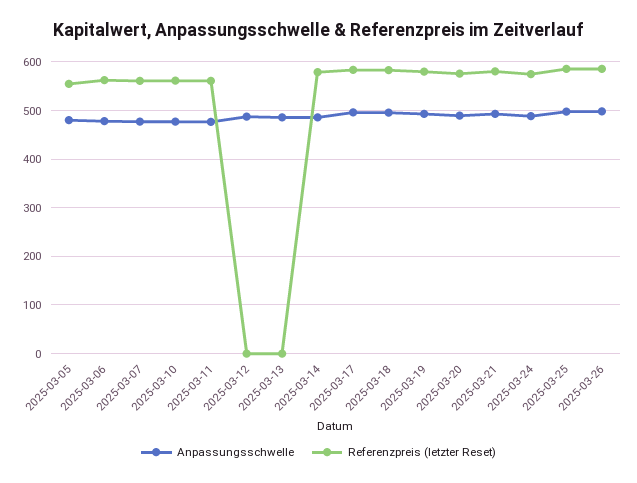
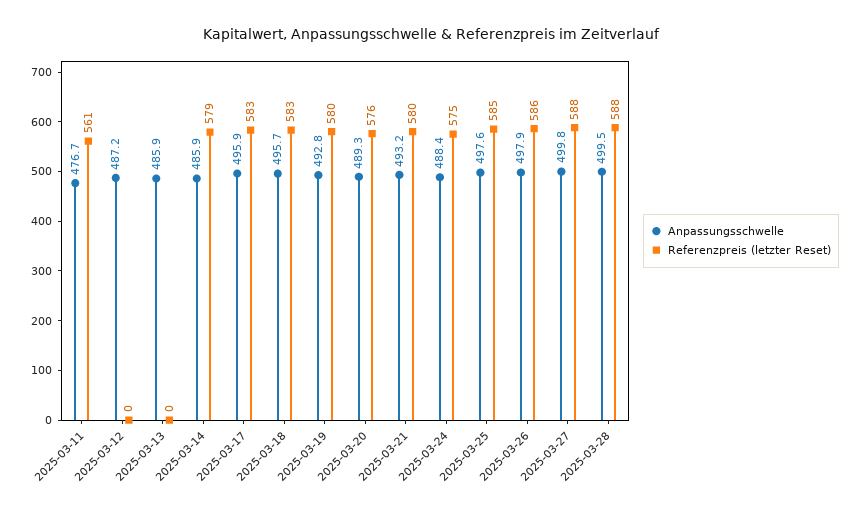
Anpassungsschwelle, 2025-03-05: 480 -> none
Referenzpreis (letzter Reset), 2025-03-05: 560 -> none
Anpassungsschwelle, 2025-03-06: 480 -> none
Referenzpreis (letzter Reset), 2025-03-06: 560 -> none
Anpassungsschwelle, 2025-03-07: 480 -> none
Referenzpreis (letzter Reset), 2025-03-07: 560 -> none
Anpassungsschwelle, 2025-03-10: 480 -> none
Referenzpreis (letzter Reset), 2025-03-10: 560 -> none
Anpassungsschwelle, 2025-03-27: none -> 499.8
Referenzpreis (letzter Reset), 2025-03-27: none -> 588
Anpassungsschwelle, 2025-03-28: none -> 499.5
Referenzpreis (letzter Reset), 2025-03-28: none -> 588

